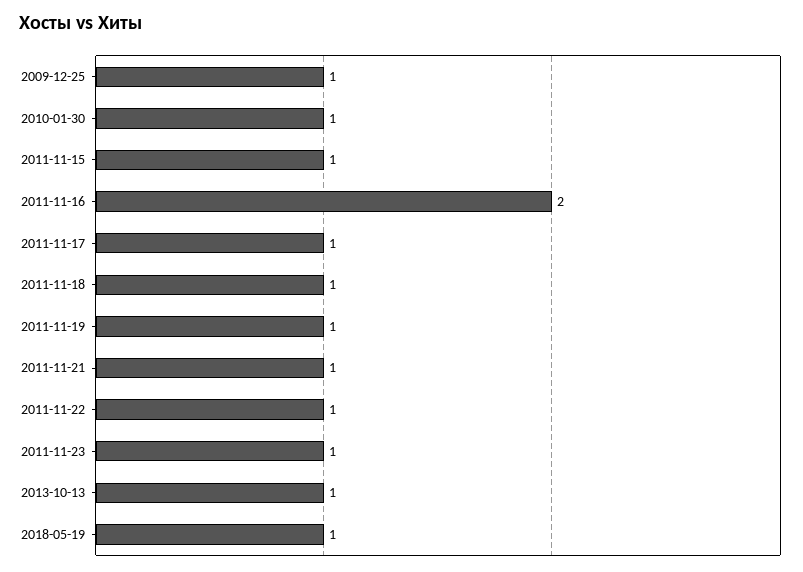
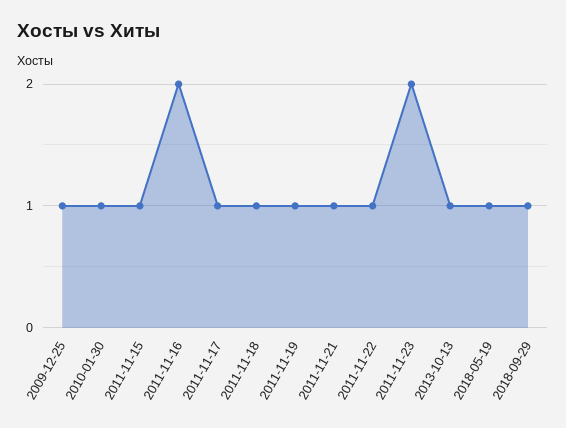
2011-11-23: 1 -> 2
2018-09-29: none -> 1

